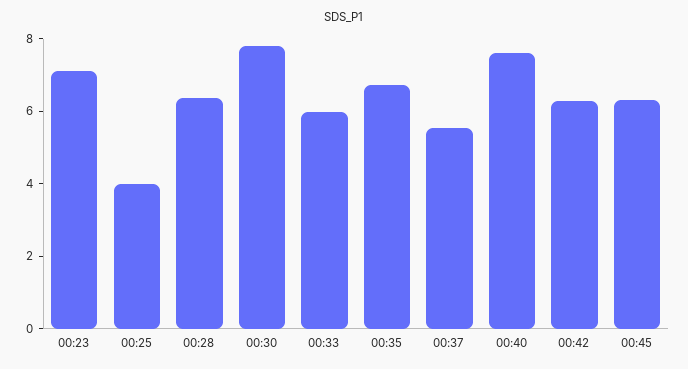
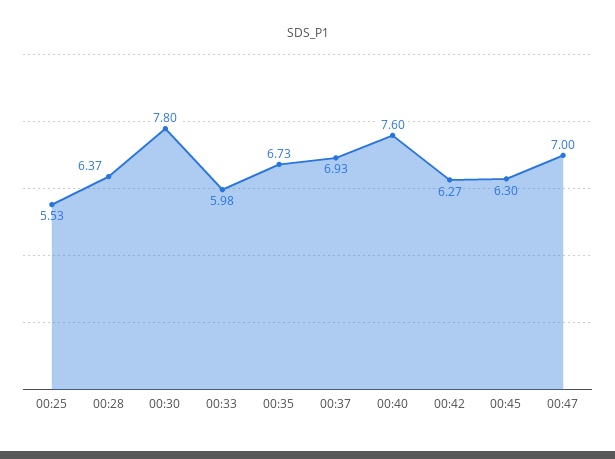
00:23: 7 -> none
00:25: 4 -> 5.53
00:37: 5.5 -> 6.93
00:47: none -> 7

